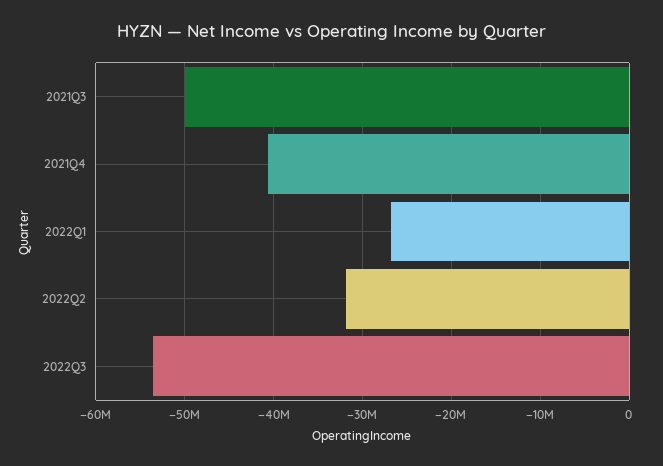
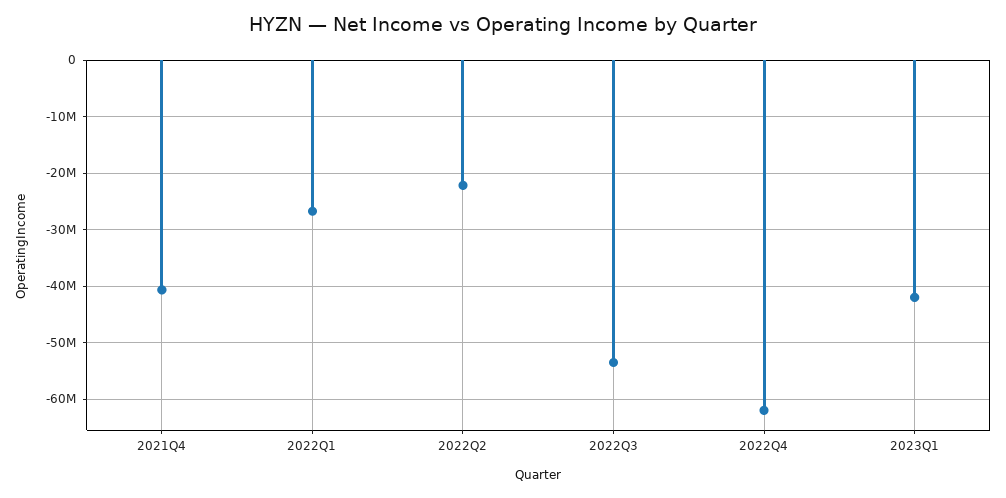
2021Q3: -50000000 -> none
2022Q2: -32000000 -> -22000000
2022Q4: none -> -62000000
2023Q1: none -> -42000000

